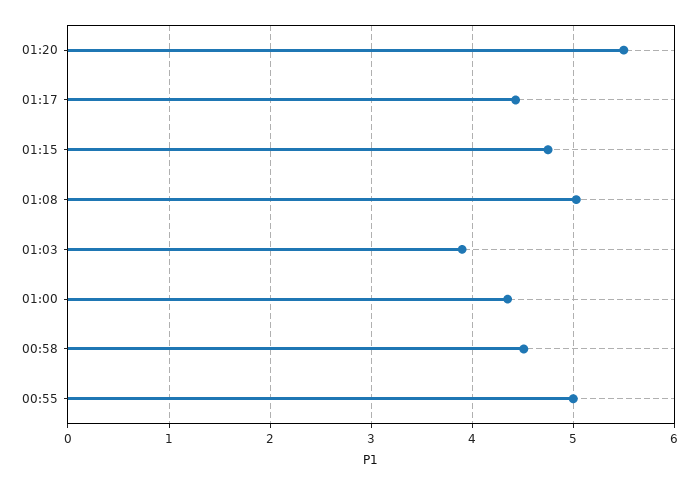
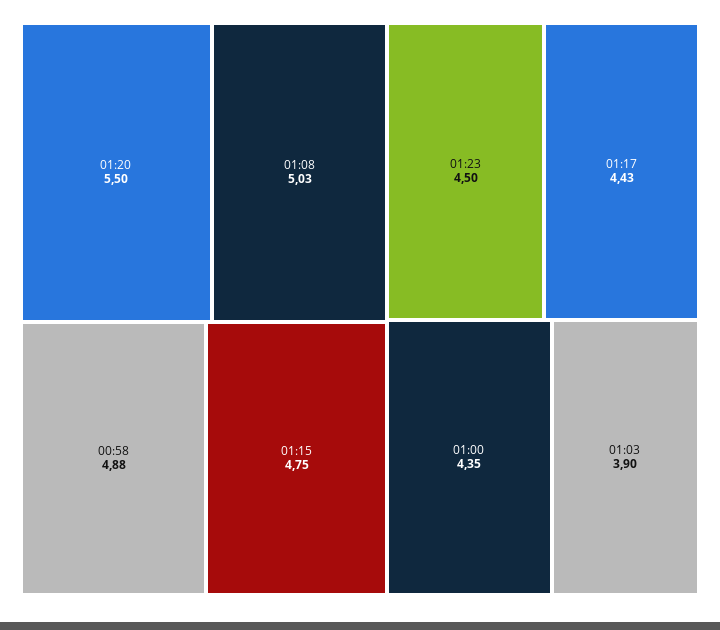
00:58: 4.5 -> 4.88
00:55: 5 -> none
01:23: none -> 4.5

